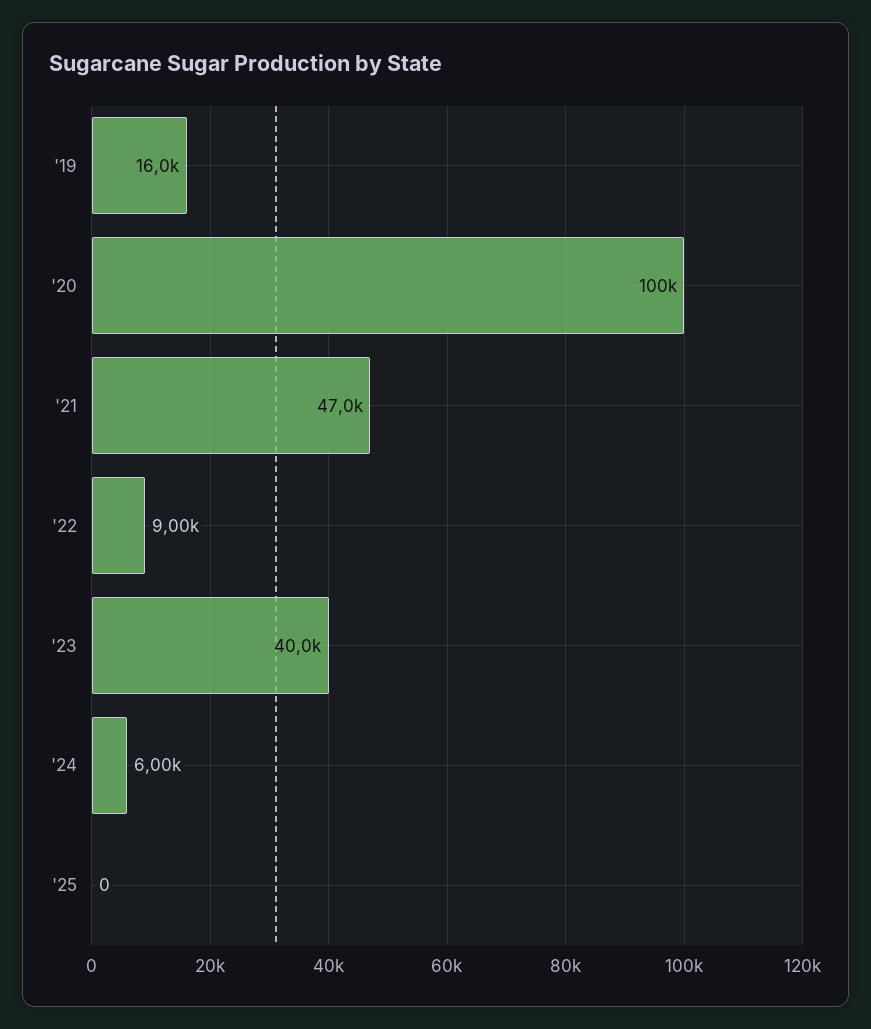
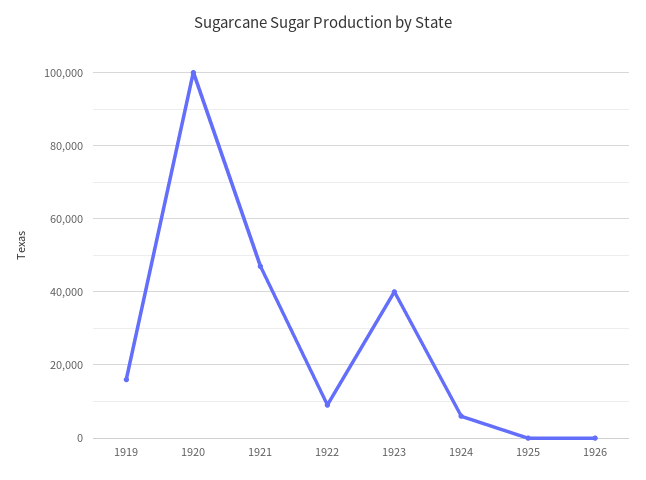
1926: none -> 0

